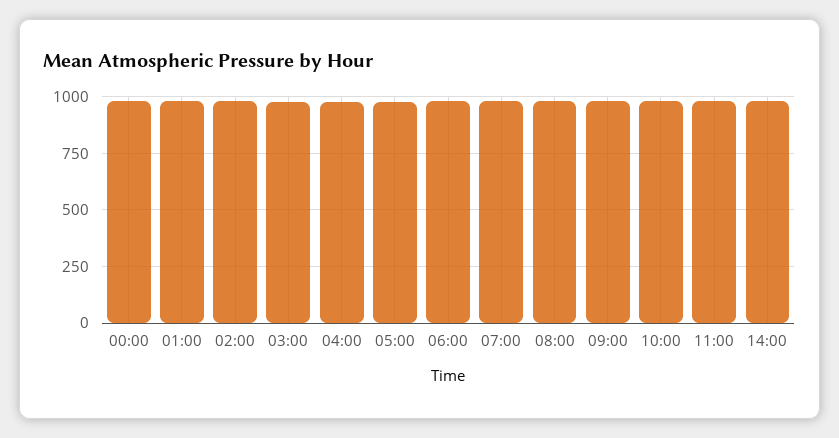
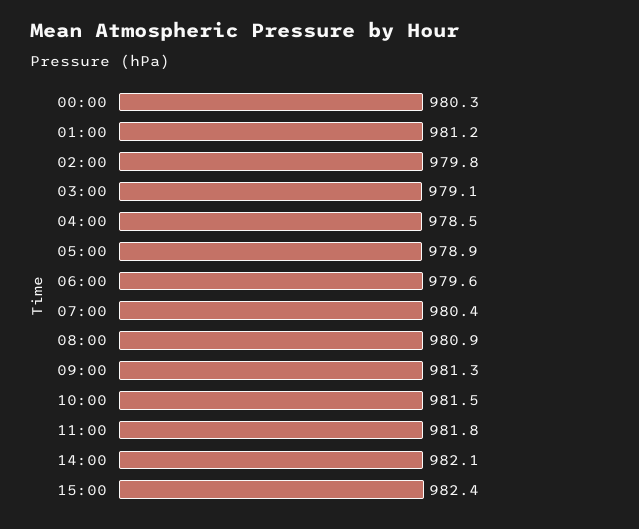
15:00: none -> 982.4

